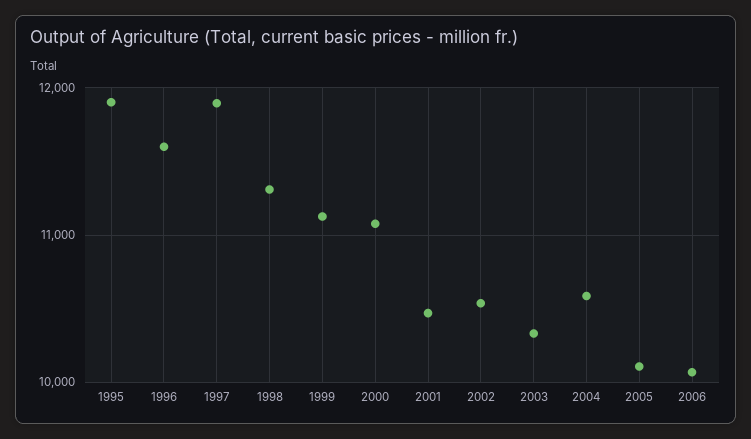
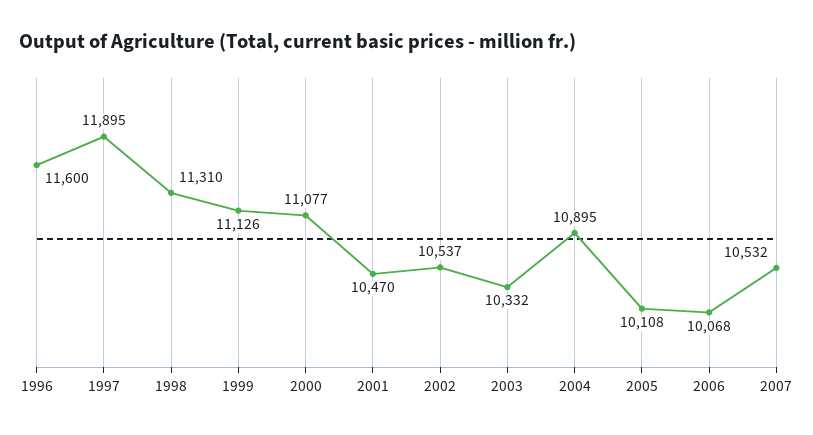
1995: 11900 -> none
2004: 10600 -> 10895
2007: none -> 10532

